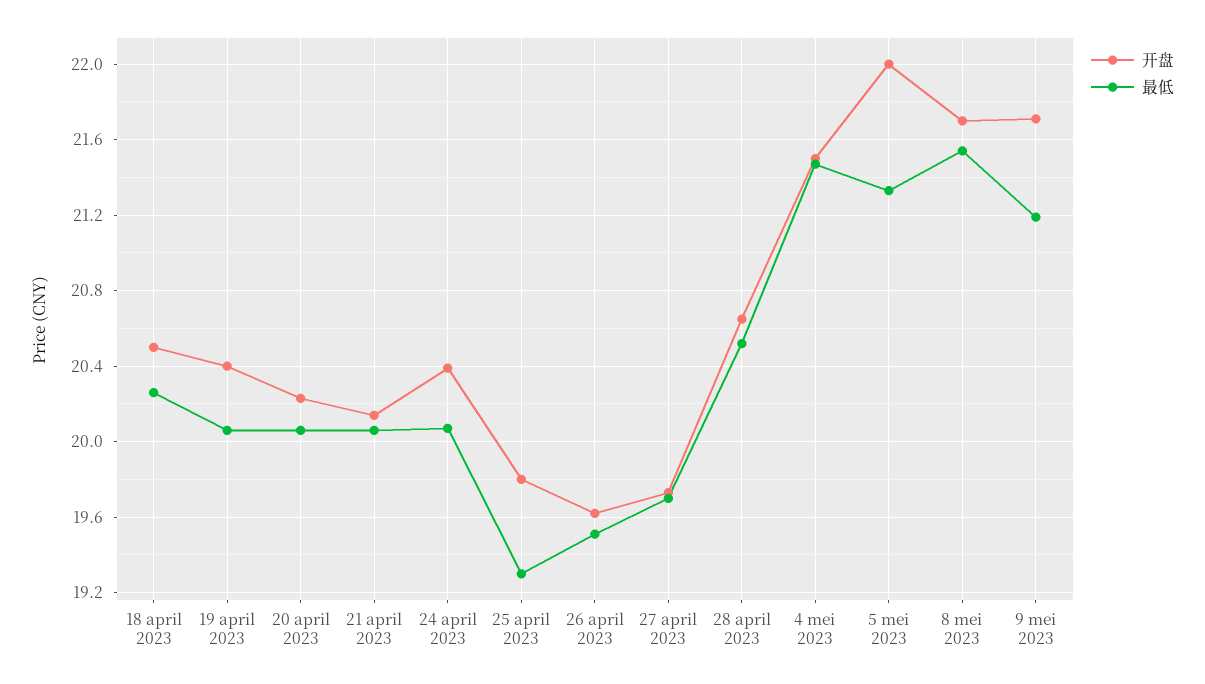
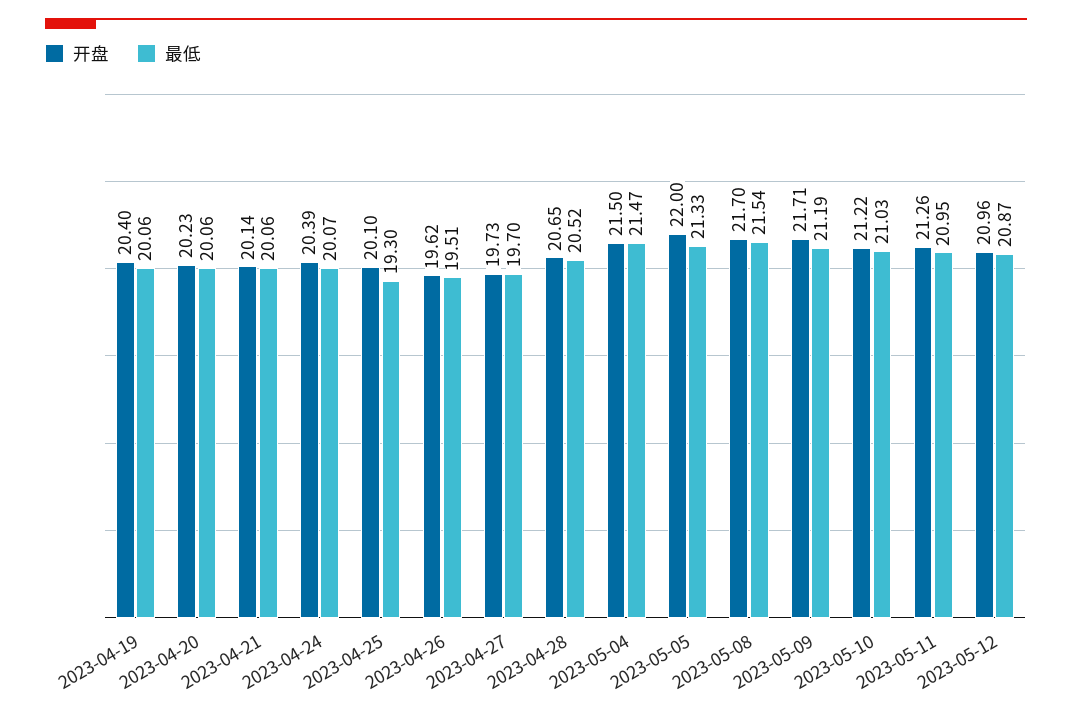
开盘, 18 april 2023: 20.5 -> none
最低, 18 april 2023: 20.25 -> none
开盘, 25 april 2023: 19.8 -> 20.1
开盘, 2023-05-10: none -> 21.22
最低, 2023-05-10: none -> 21.03
开盘, 2023-05-11: none -> 21.26
最低, 2023-05-11: none -> 20.95
开盘, 2023-05-12: none -> 20.96
最低, 2023-05-12: none -> 20.87

